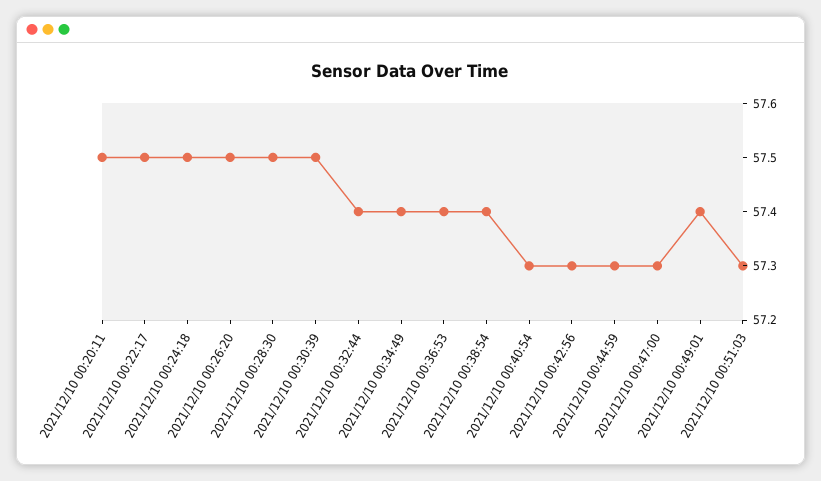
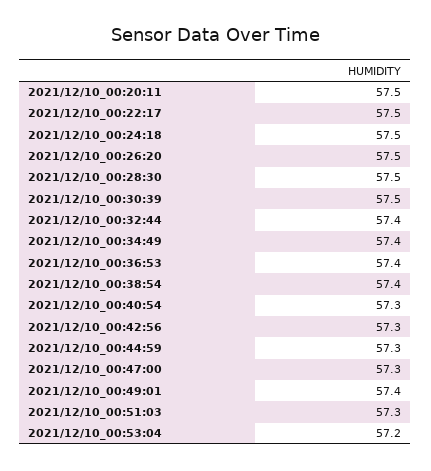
2021/12/10_00:53:04: none -> 57.2

